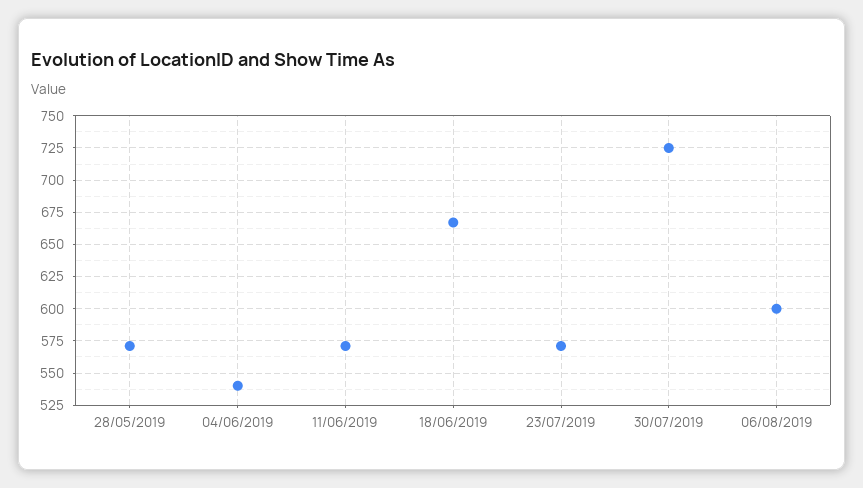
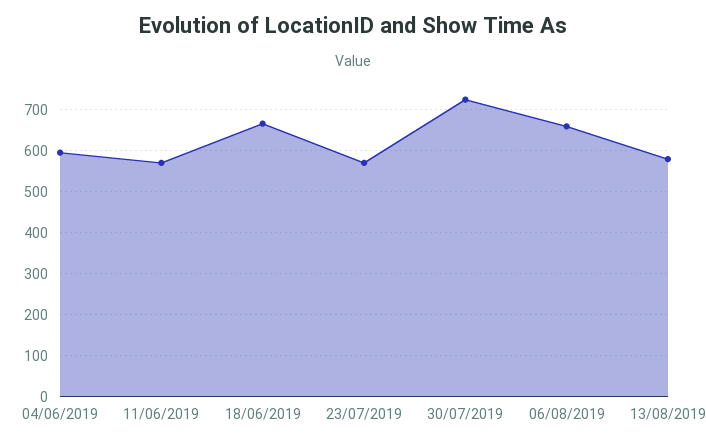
28/05/2019: 570 -> none
04/06/2019: 540 -> 600
06/08/2019: 600 -> 660
13/08/2019: none -> 580

